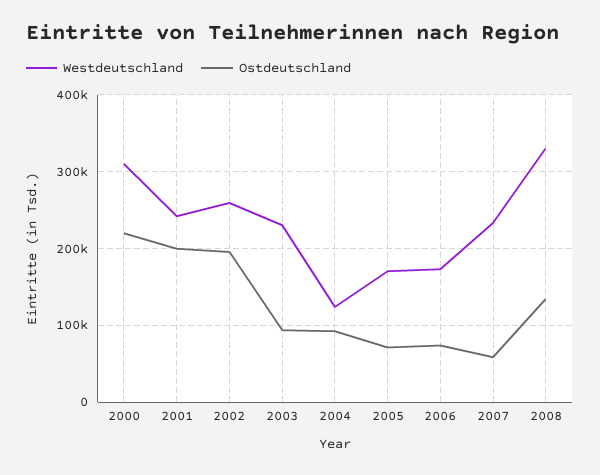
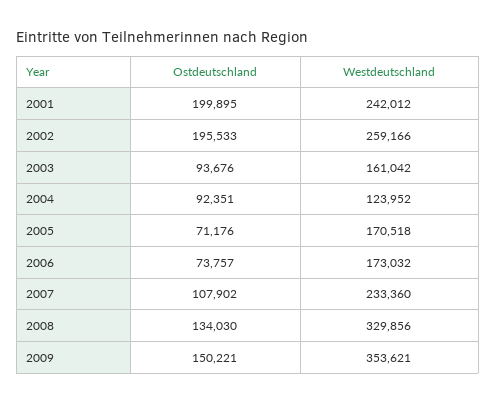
Westdeutschland, 2000: 310000 -> none
Ostdeutschland, 2000: 220000 -> none
Westdeutschland, 2003: 230000 -> 161042
Ostdeutschland, 2007: 60000 -> 107902
Ostdeutschland, 2009: none -> 150221
Westdeutschland, 2009: none -> 353621

